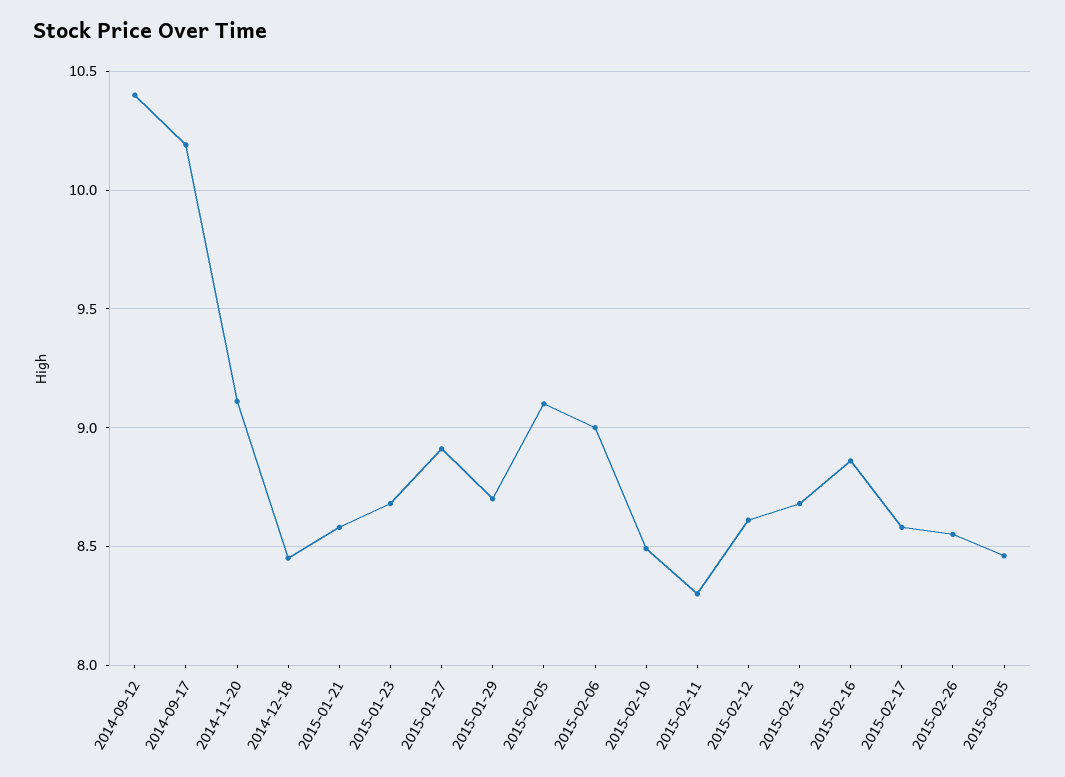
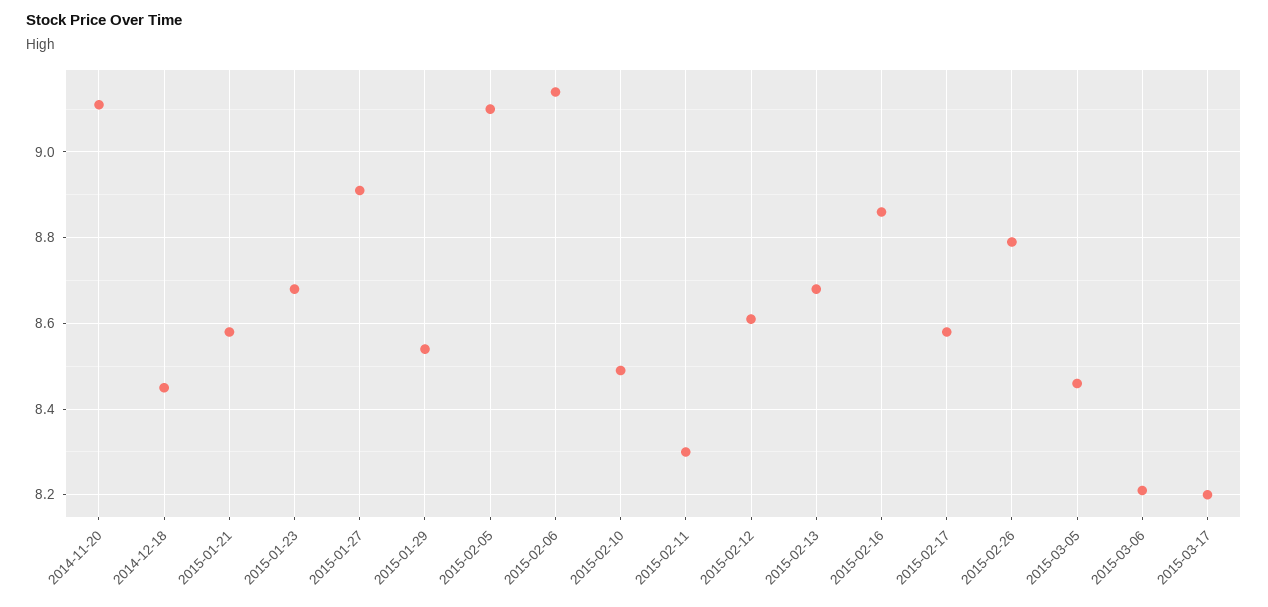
2014-09-12: 10.4 -> none
2014-09-17: 10.2 -> none
2015-01-29: 8.7 -> 8.55
2015-02-06: 9 -> 9.15
2015-02-26: 8.55 -> 8.8
2015-03-06: none -> 8.2
2015-03-17: none -> 8.2

